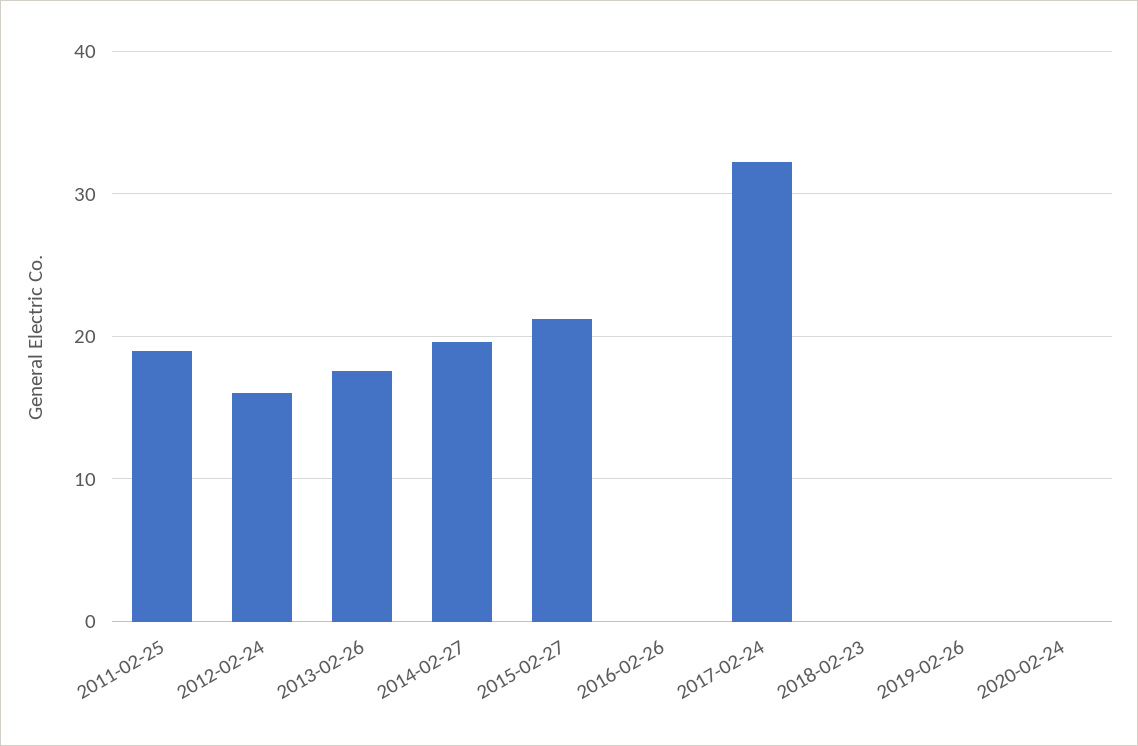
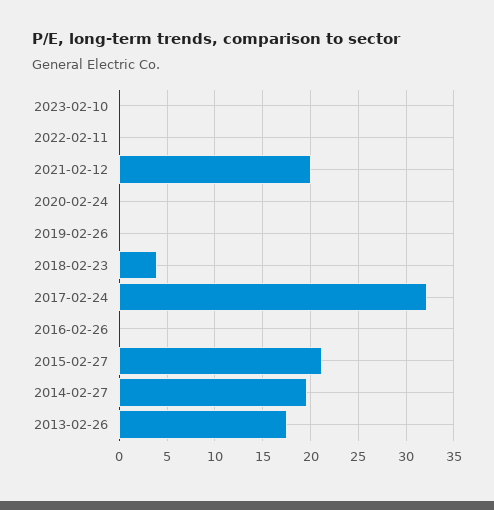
2011-02-25: 19 -> none
2012-02-24: 16 -> none
2018-02-23: 0 -> 4
2023-02-10: none -> 0
2022-02-11: none -> 0
2021-02-12: none -> 20

